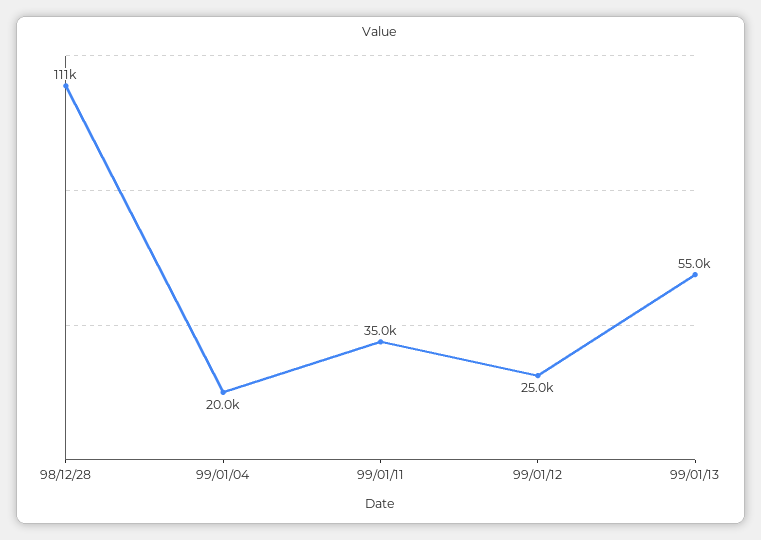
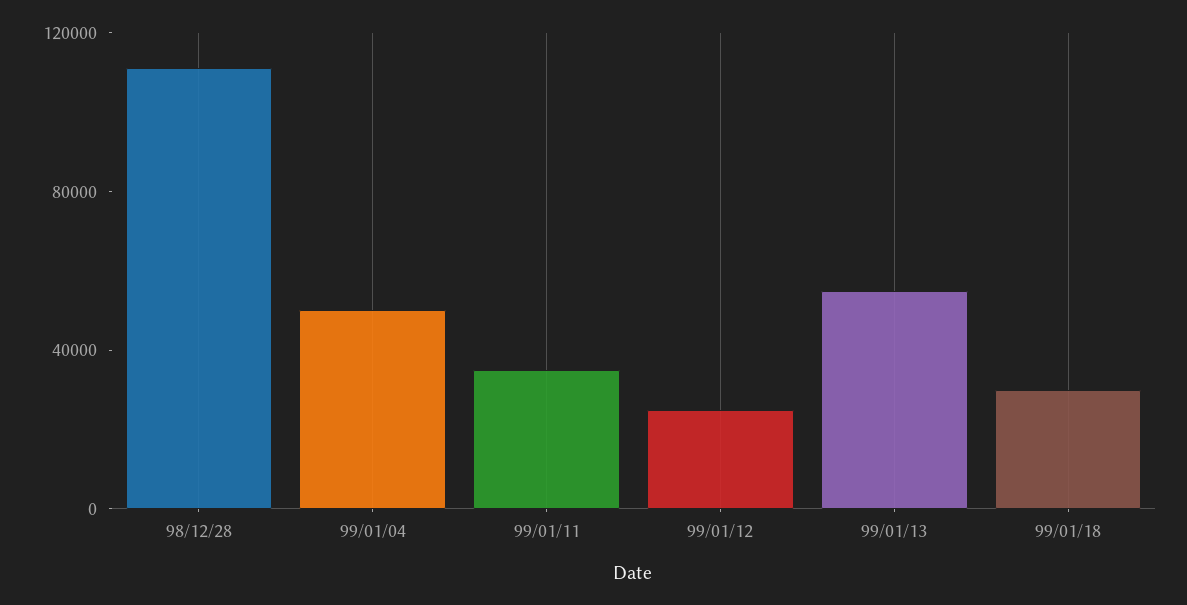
99/01/04: 20000 -> 50000
99/01/18: none -> 30000

